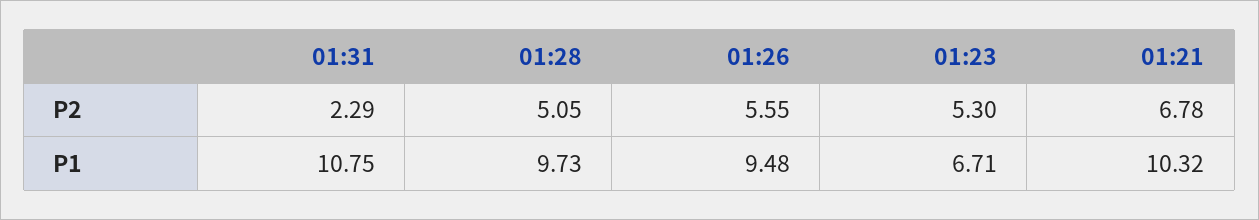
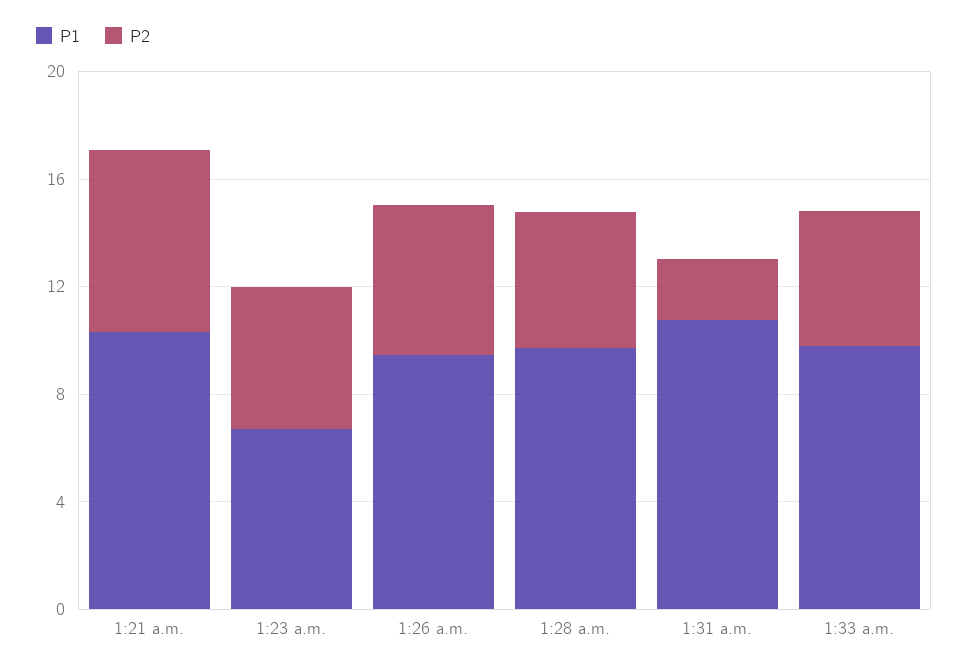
P1, 1:33 a.m.: none -> 10
P2, 1:33 a.m.: none -> 5

